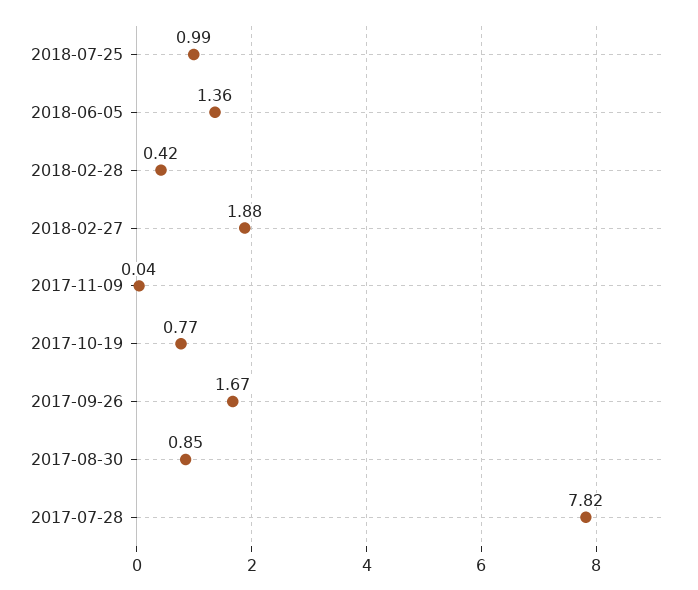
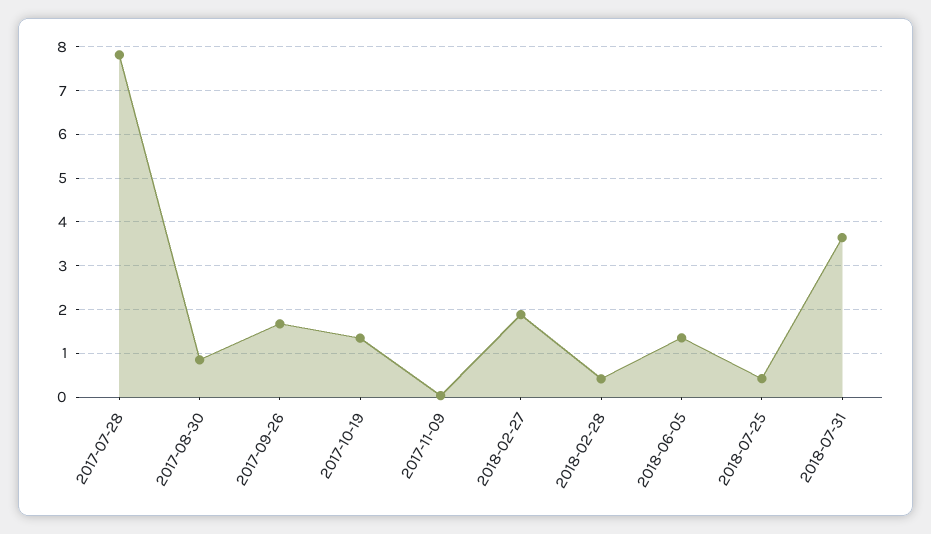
2018-07-25: 0.99 -> 0.4
2017-10-19: 0.77 -> 1.4
2018-07-31: none -> 3.6

